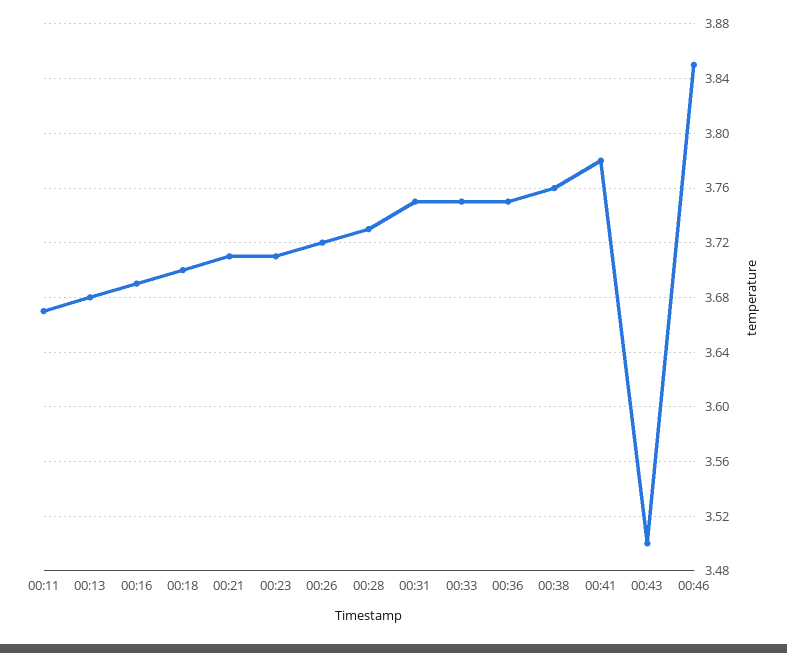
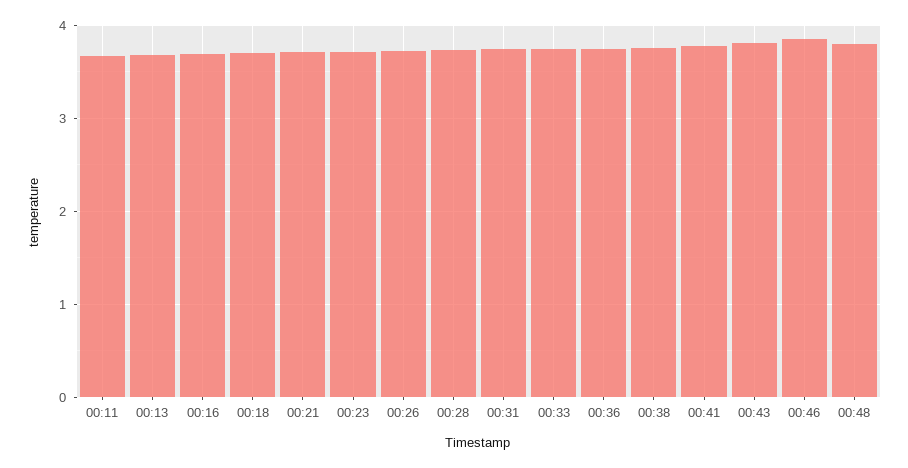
00:43: 3.5 -> 3.8
00:48: none -> 3.8

